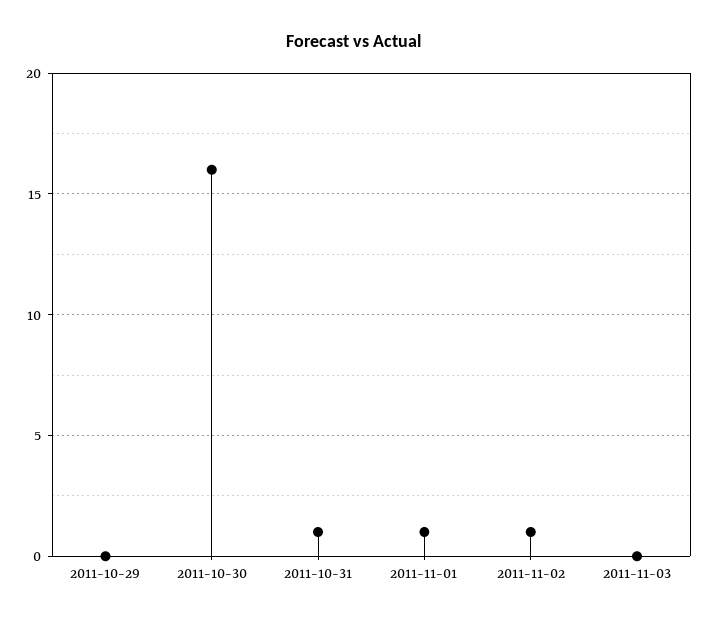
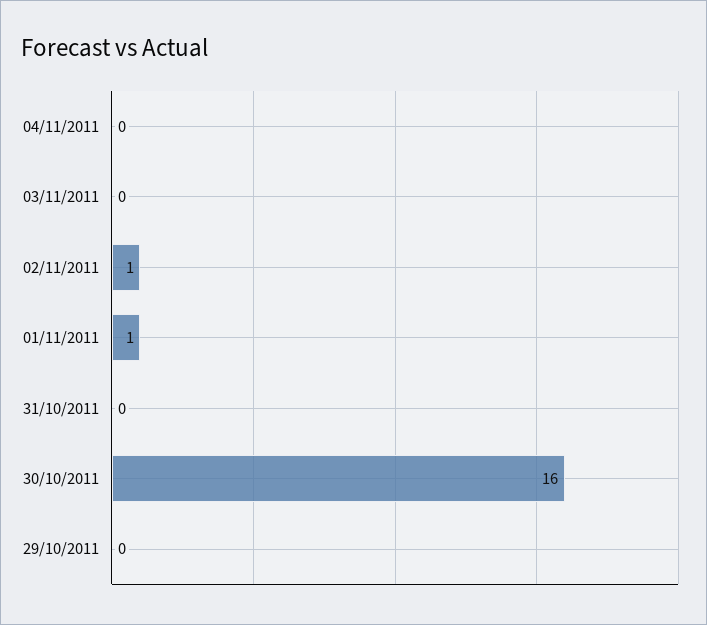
2011-10-31: 1 -> 0
04/11/2011: none -> 0

